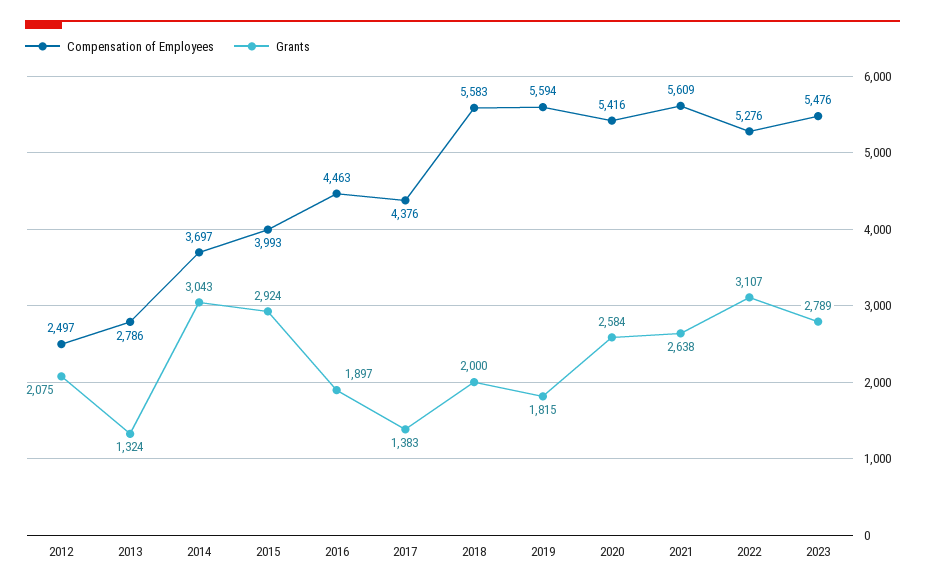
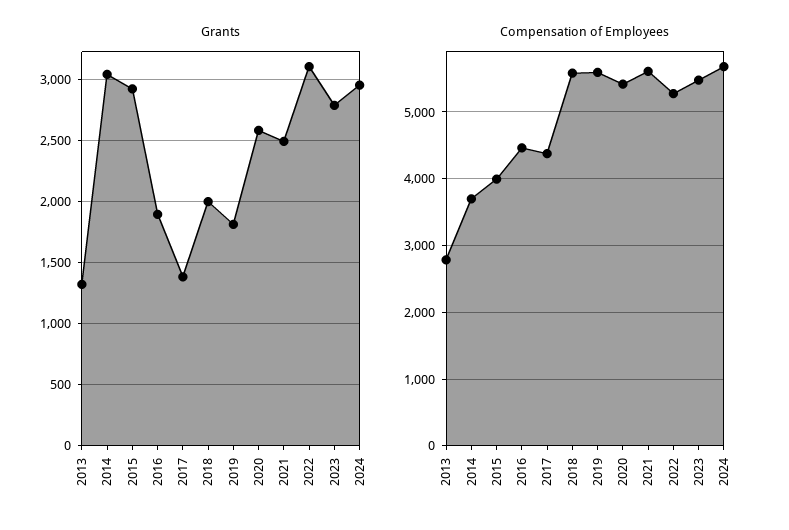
Compensation of Employees, 2012: 2497 -> none
Grants, 2012: 2075 -> none
Grants, 2021: 2638 -> 2500
Grants, 2024: none -> 2950
Compensation of Employees, 2024: none -> 5700

